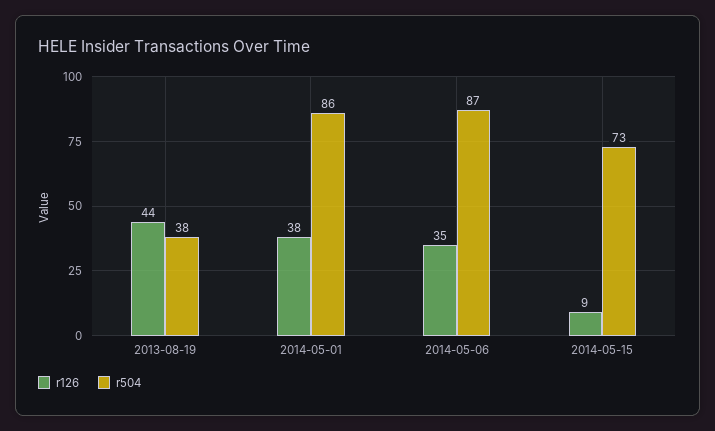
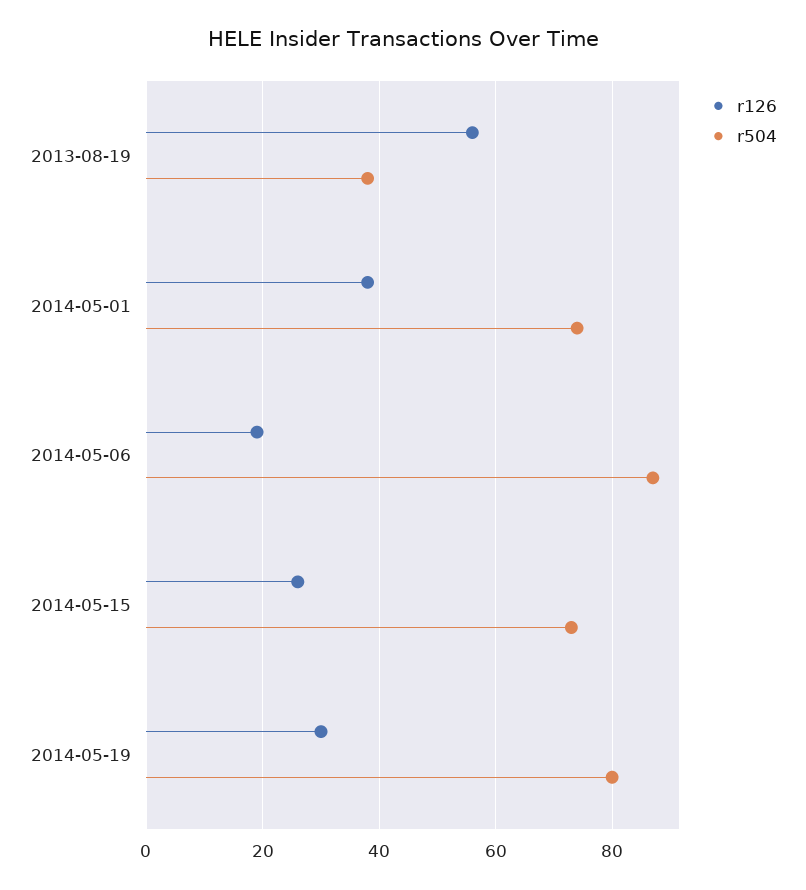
r126, 2013-08-19: 44 -> 55
r504, 2014-05-01: 86 -> 75
r126, 2014-05-06: 35 -> 20
r126, 2014-05-15: 9 -> 25
r126, 2014-05-19: none -> 30
r504, 2014-05-19: none -> 80

